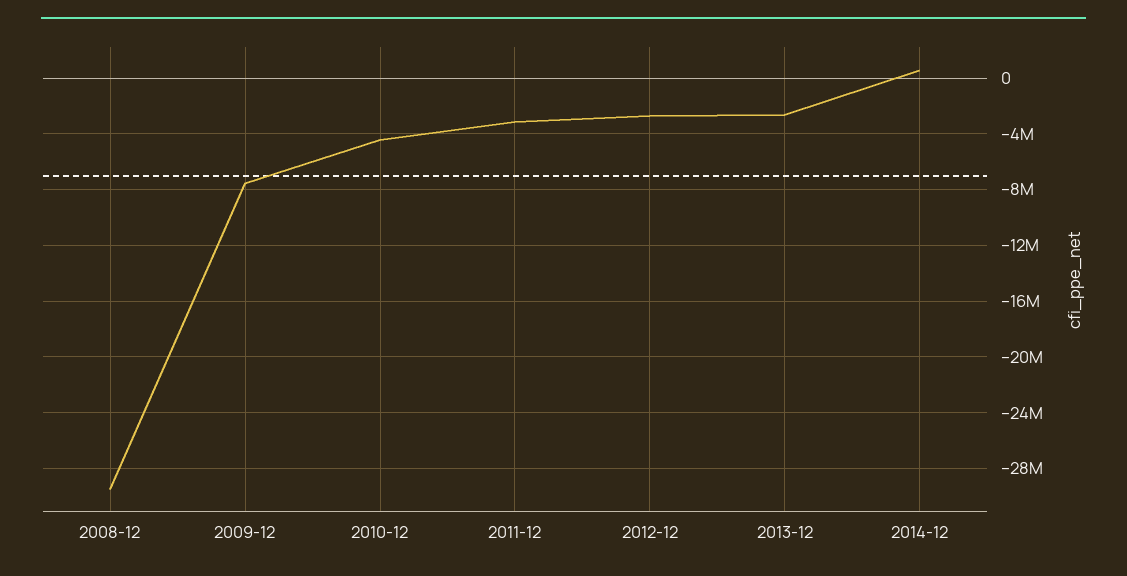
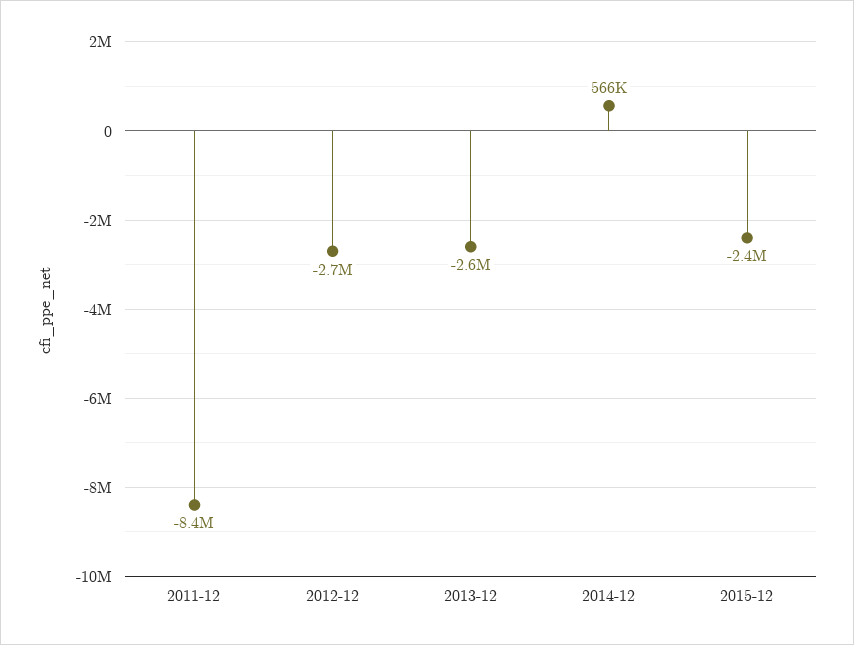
2008-12: -29500000 -> none
2009-12: -7500000 -> none
2010-12: -4500000 -> none
2011-12: -3000000 -> -8400000
2015-12: none -> -2400000

